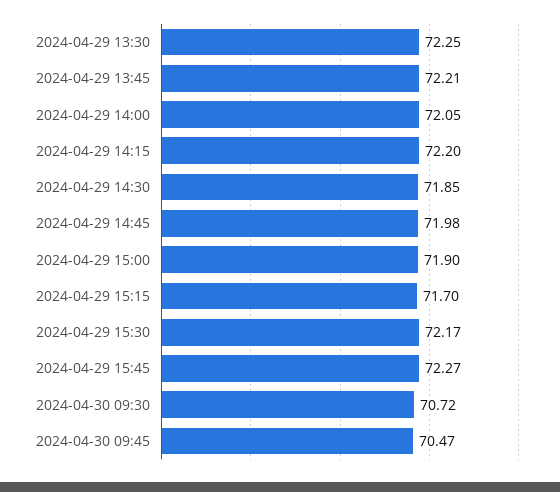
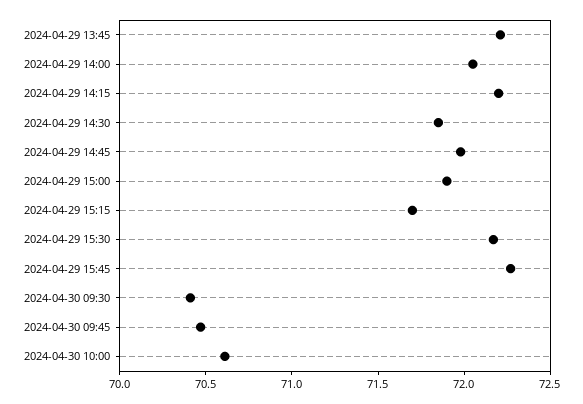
2024-04-29 13:30: 72.25 -> none
2024-04-30 09:30: 70.72 -> 70.4
2024-04-30 10:00: none -> 70.6

